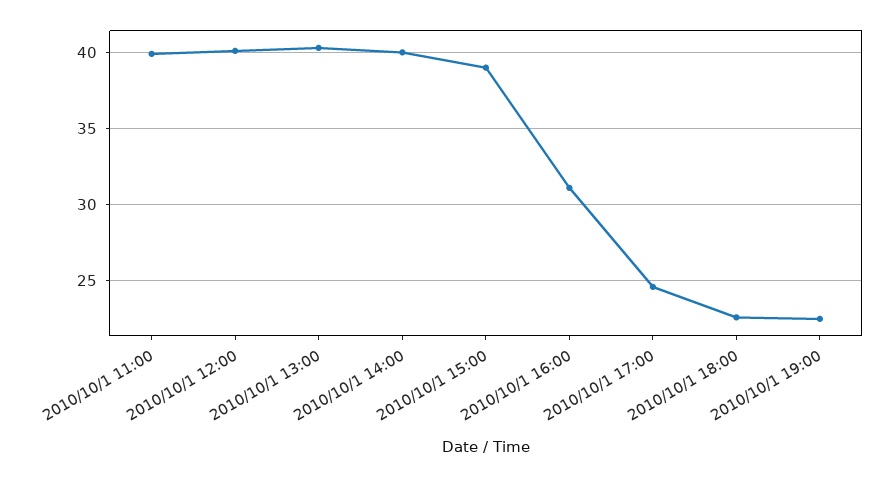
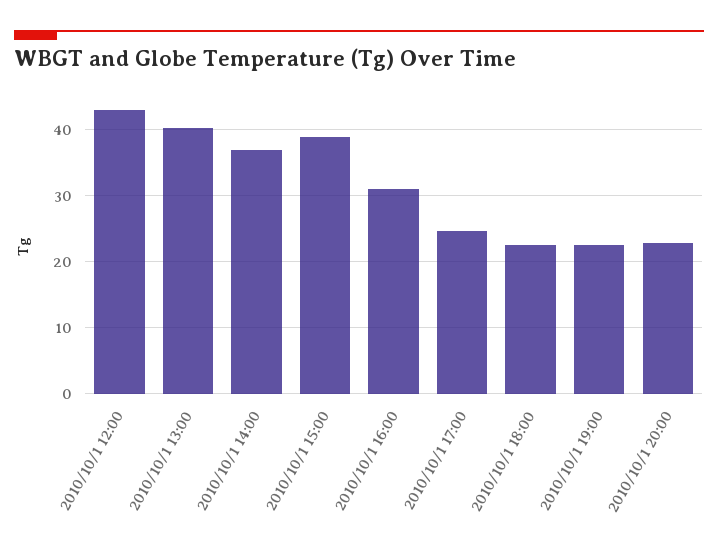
2010/10/1 11:00: 40 -> none
2010/10/1 12:00: 40 -> 43
2010/10/1 14:00: 40 -> 37
2010/10/1 20:00: none -> 23

